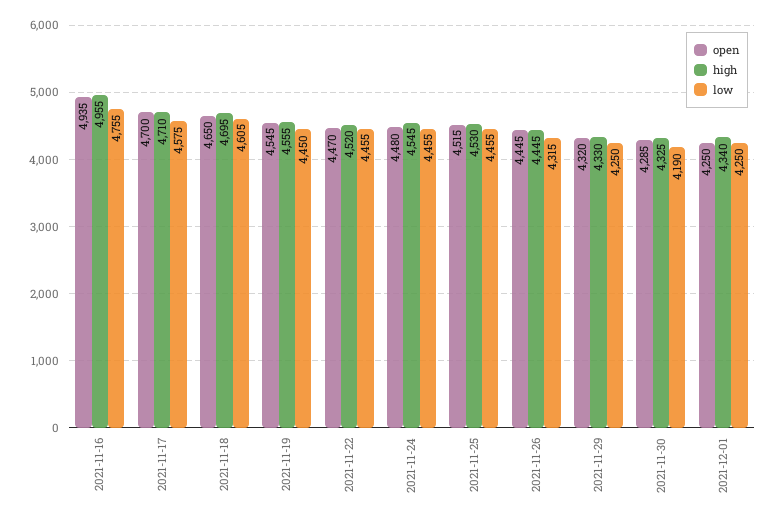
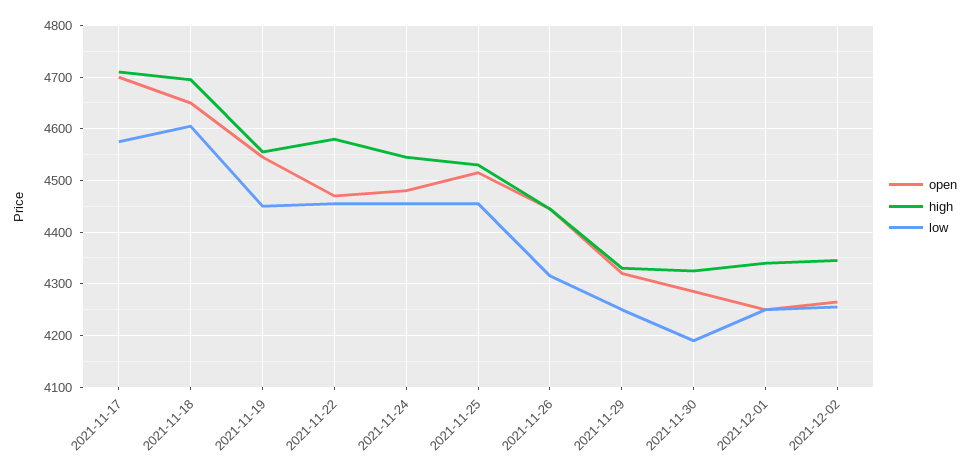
open, 2021-11-16: 4935 -> none
high, 2021-11-16: 4955 -> none
low, 2021-11-16: 4755 -> none
high, 2021-11-22: 4520 -> 4580
open, 2021-12-02: none -> 4260
high, 2021-12-02: none -> 4340
low, 2021-12-02: none -> 4260

